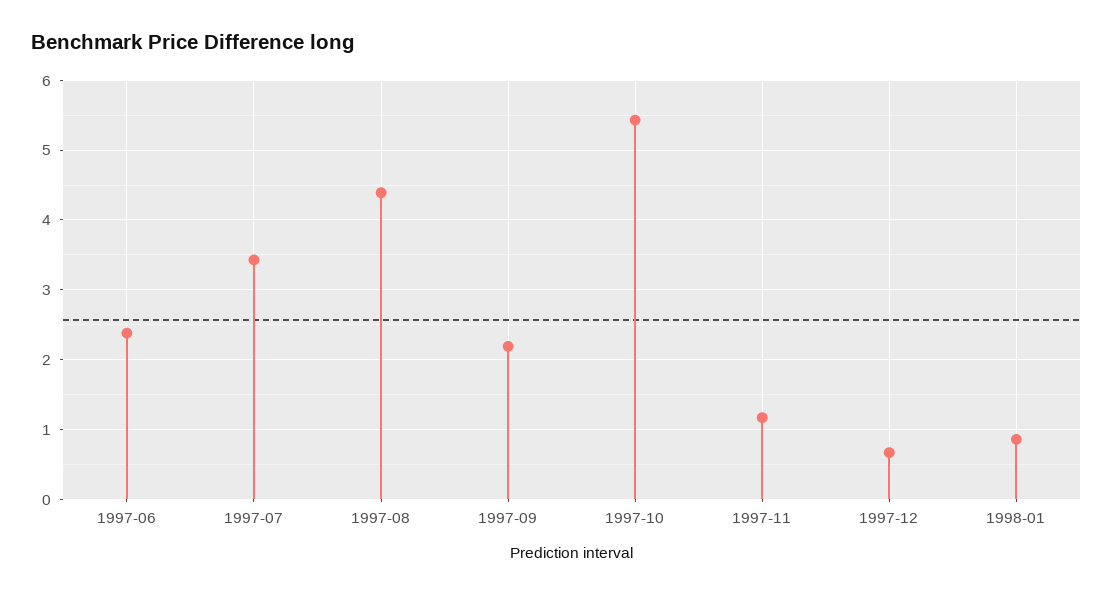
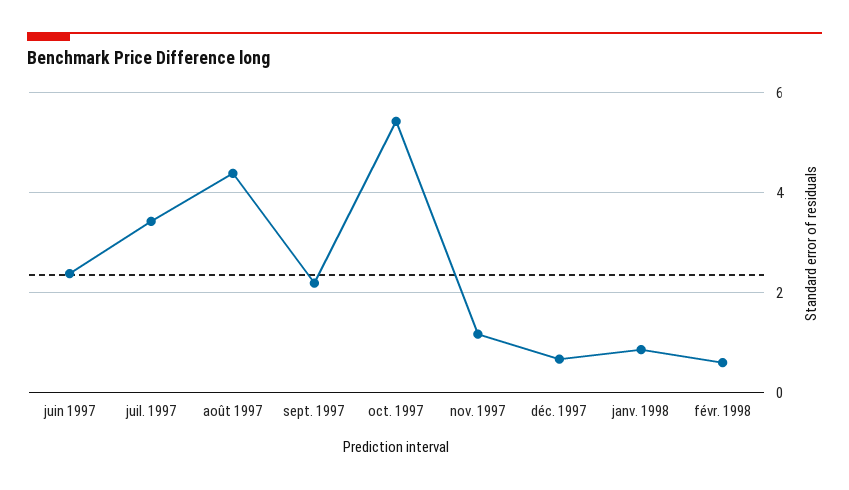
févr. 1998: none -> 0.6

